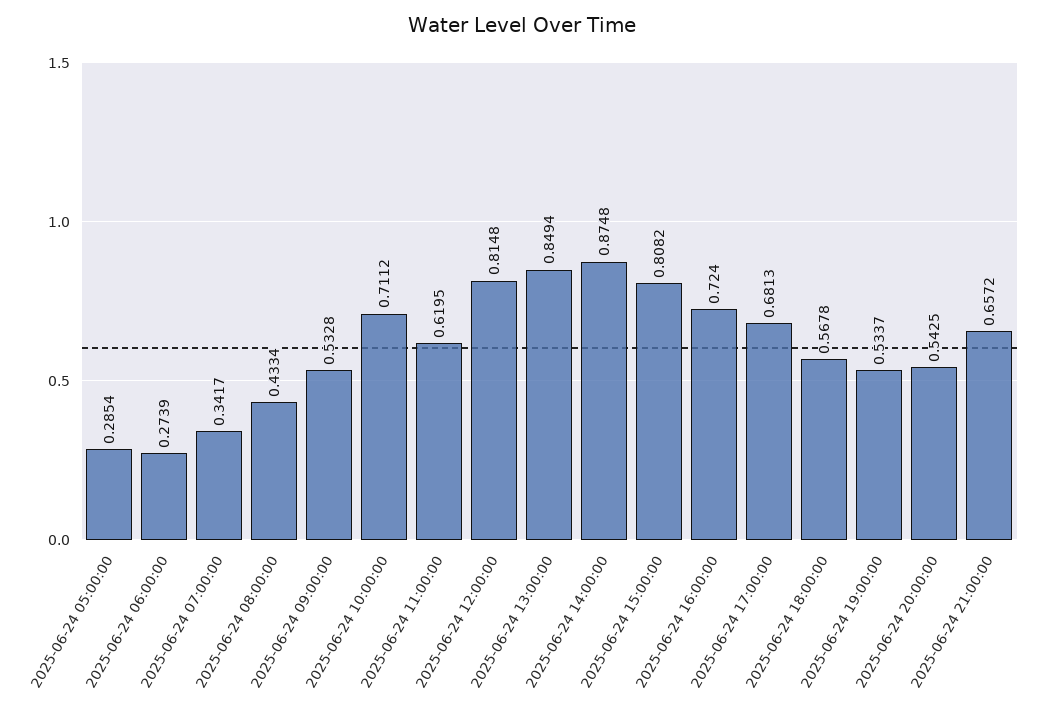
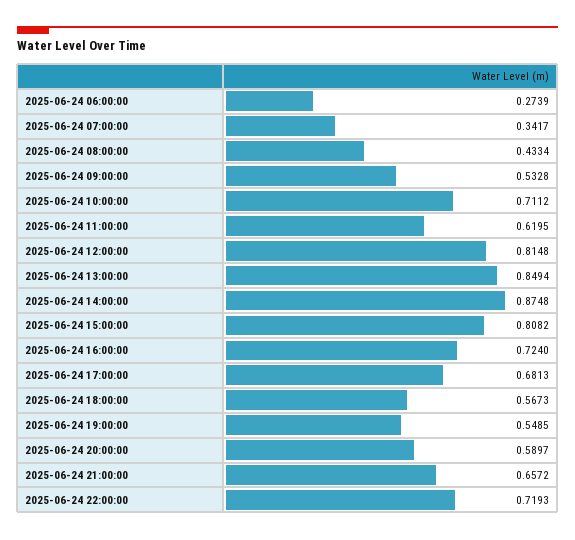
2025-06-24 05:00:00: 0.2854 -> none
2025-06-24 18:00:00: 0.5678 -> 0.5673
2025-06-24 19:00:00: 0.5337 -> 0.5485
2025-06-24 20:00:00: 0.5425 -> 0.5897
2025-06-24 22:00:00: none -> 0.7193

